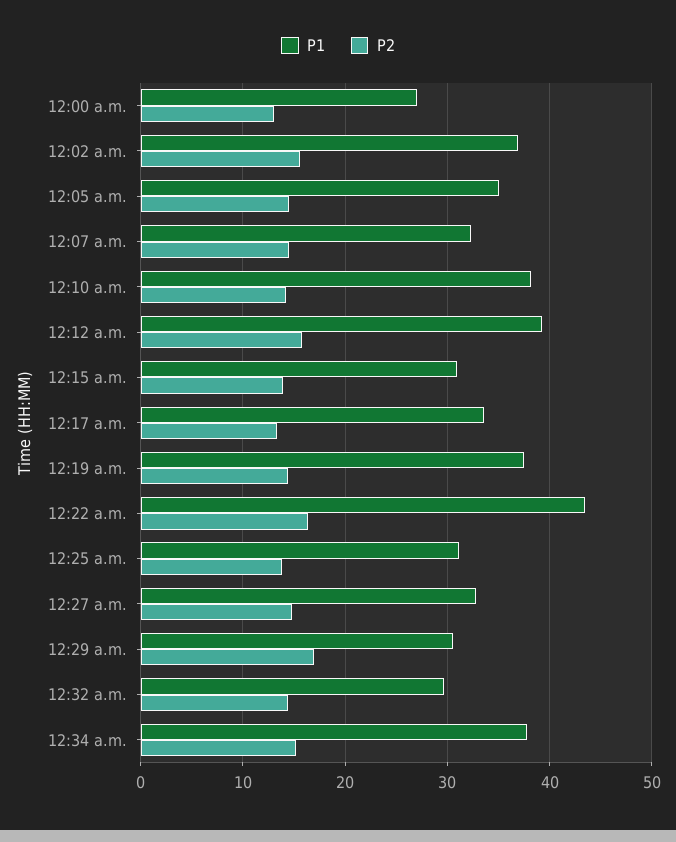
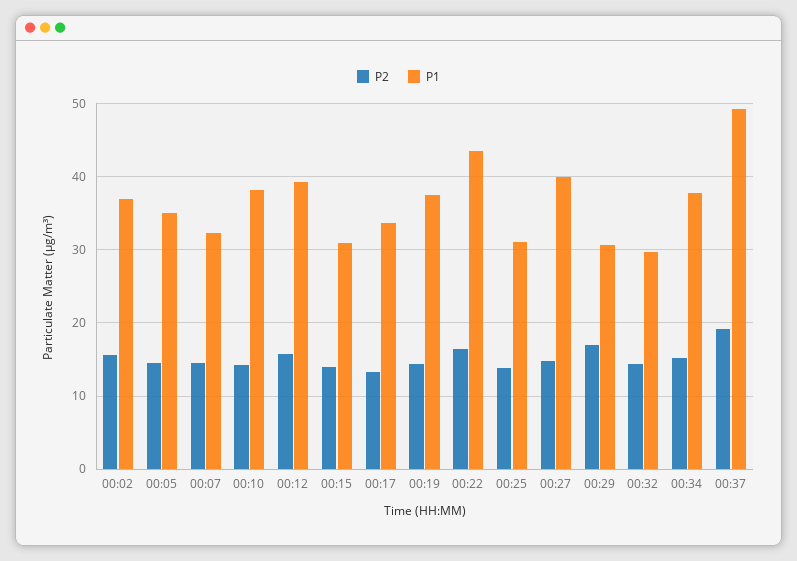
P1, 12:00 a.m.: 27 -> none
P2, 12:00 a.m.: 13 -> none
P1, 12:27 a.m.: 33 -> 40
P2, 00:37: none -> 19
P1, 00:37: none -> 49

